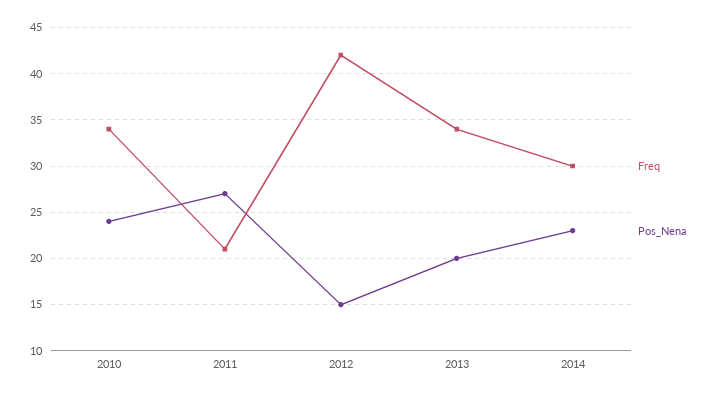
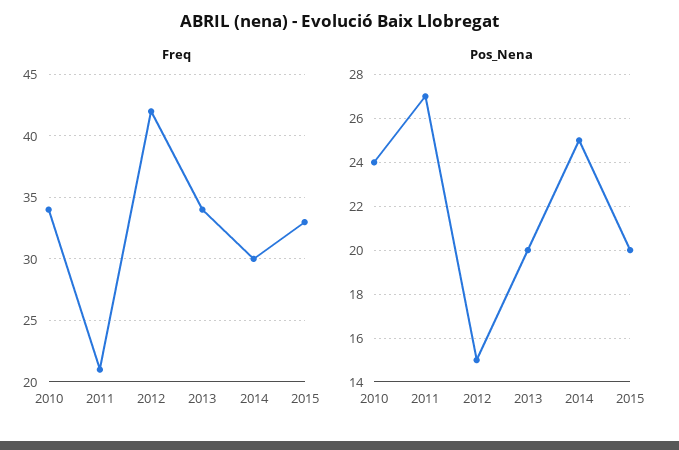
Pos_Nena, 2014: 23 -> 25
Freq, 2015: none -> 33
Pos_Nena, 2015: none -> 20

